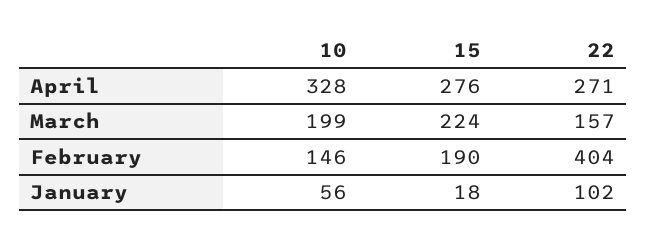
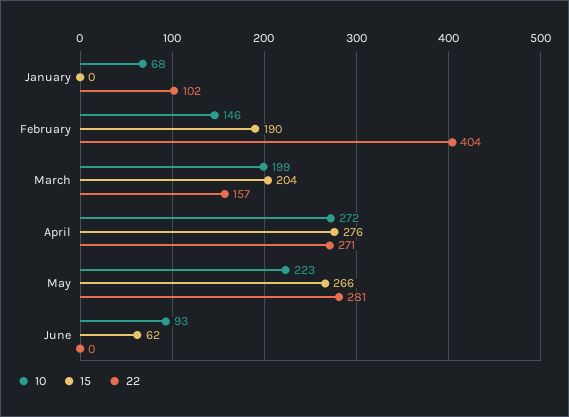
10, April: 328 -> 272
15, March: 224 -> 204
10, January: 56 -> 68
15, January: 18 -> 0
10, May: none -> 223
15, May: none -> 266
22, May: none -> 281
10, June: none -> 93
15, June: none -> 62
22, June: none -> 0

